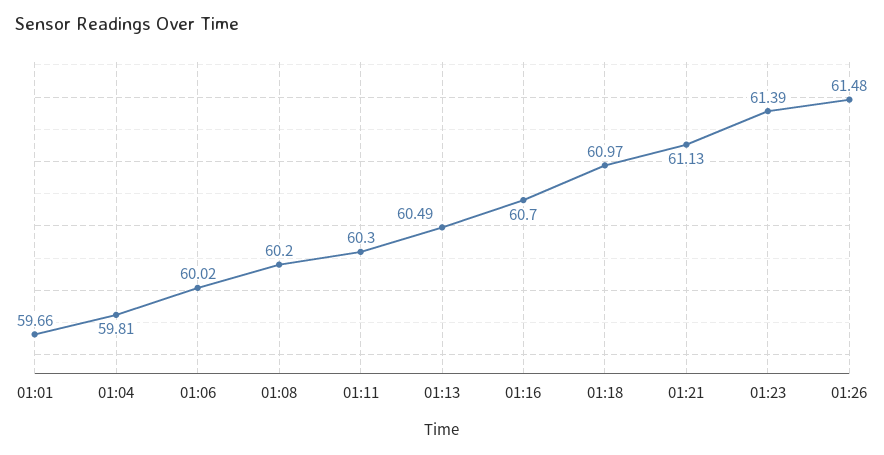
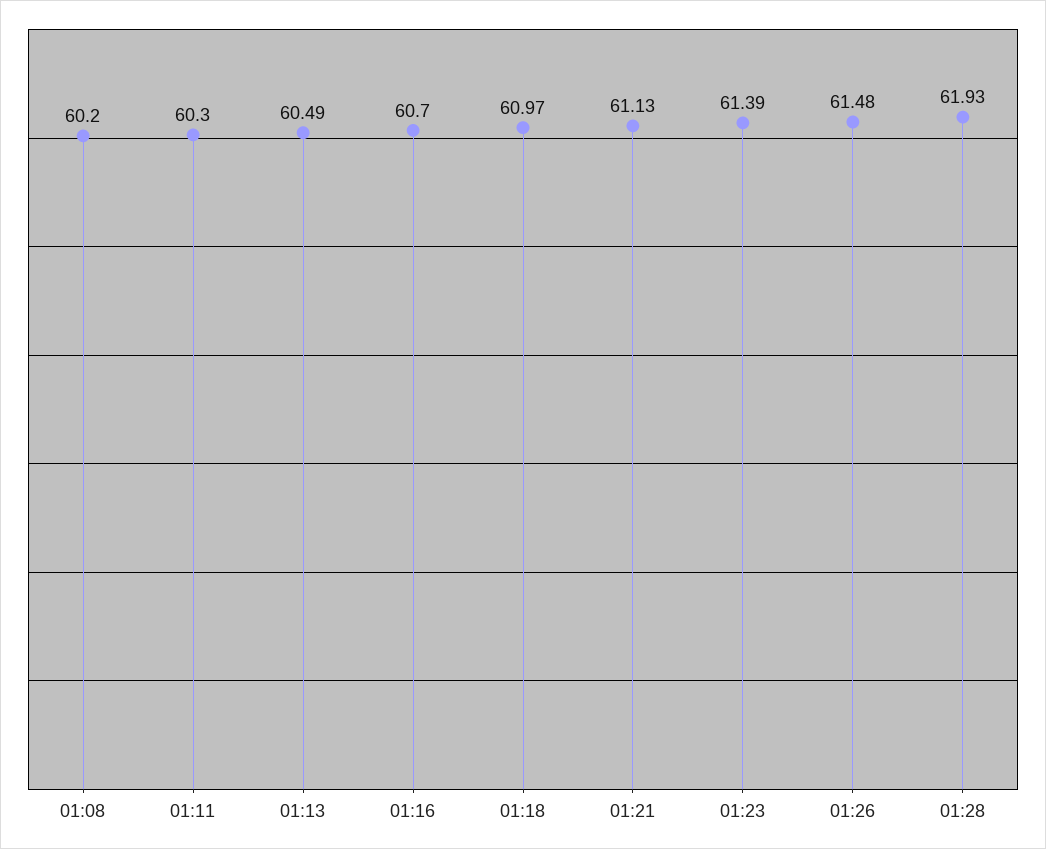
01:01: 59.66 -> none
01:04: 59.81 -> none
01:06: 60.02 -> none
01:28: none -> 61.93

